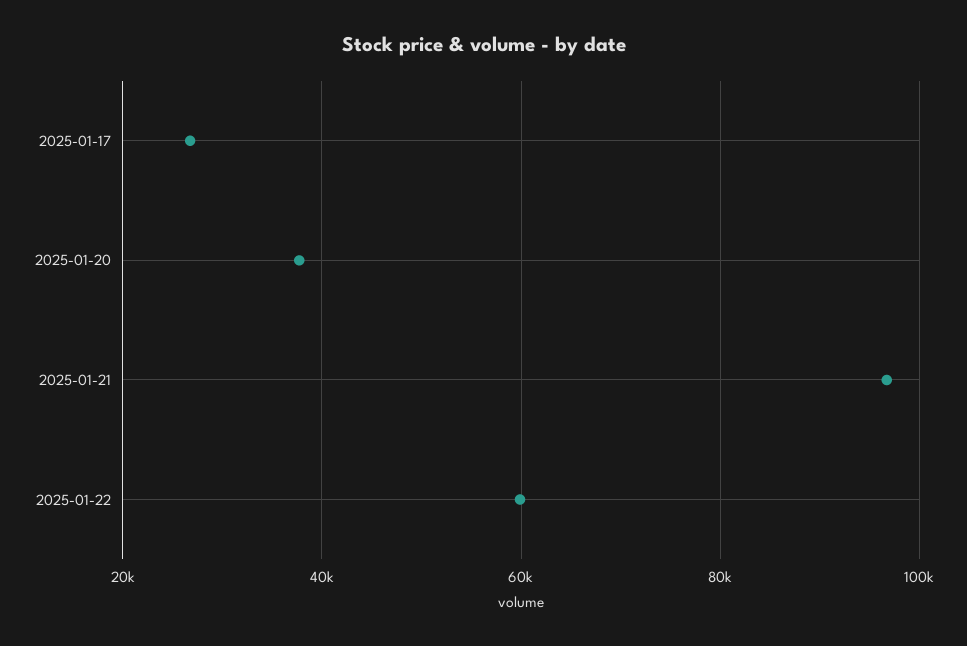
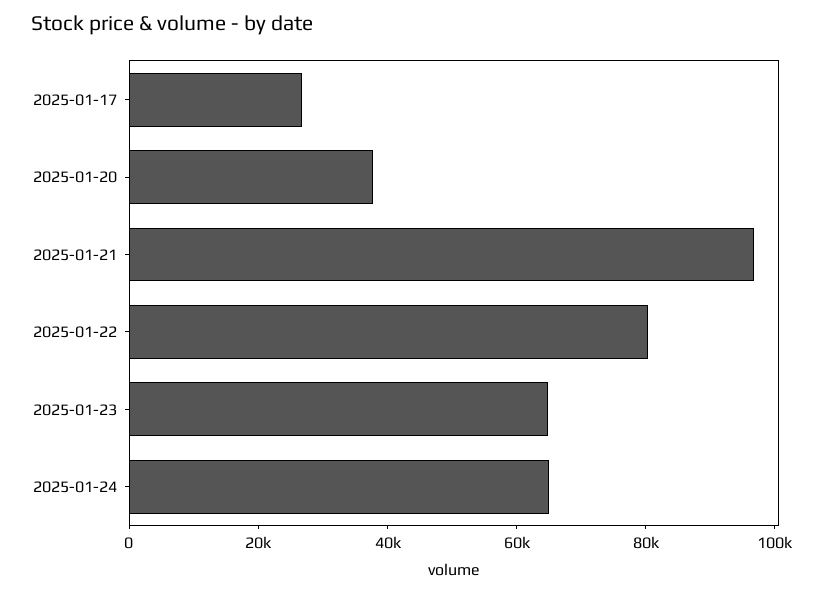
2025-01-22: 60000 -> 80000
2025-01-23: none -> 65000
2025-01-24: none -> 65000

